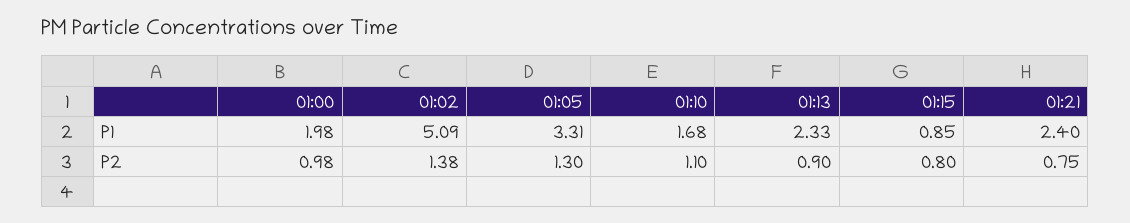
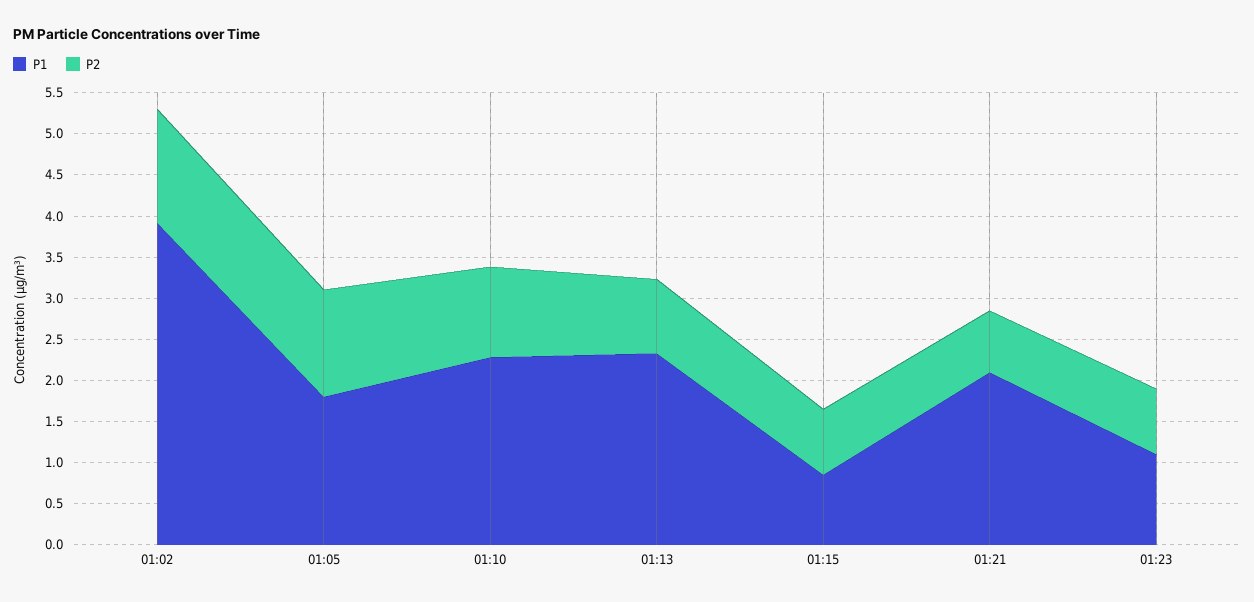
P1, 01:00: 1.98 -> none
P1, 01:02: 5.09 -> 3.9
P1, 01:05: 3.31 -> 1.8
P1, 01:10: 1.68 -> 2.3
P1, 01:21: 2.4 -> 2.1
P2, 01:00: 0.98 -> none
P1, 01:23: none -> 1.1
P2, 01:23: none -> 0.8

